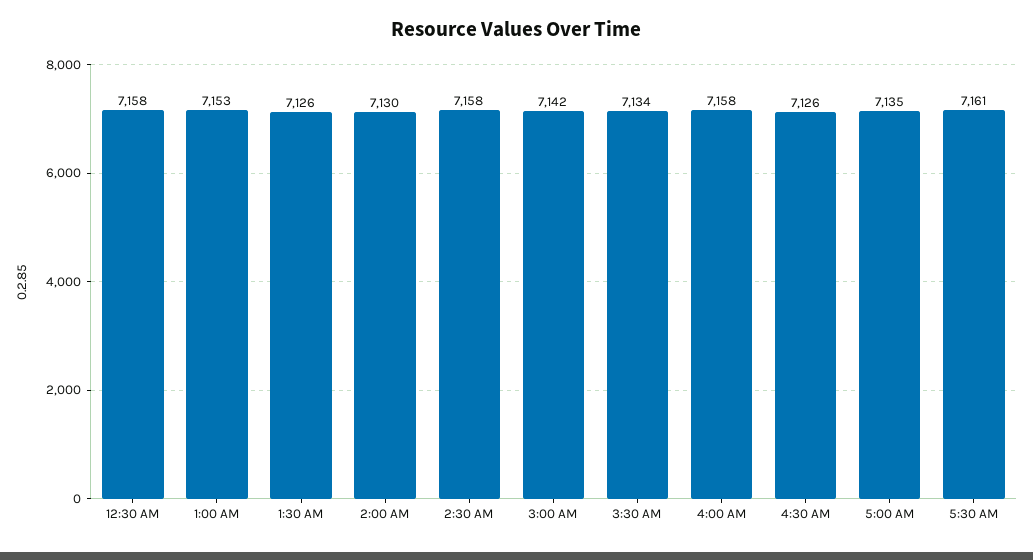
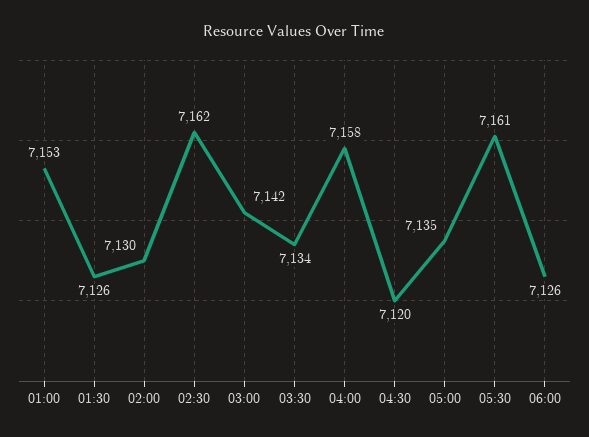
12:30 AM: 7158 -> none
2:30 AM: 7158 -> 7162
4:30 AM: 7126 -> 7120
06:00: none -> 7126

